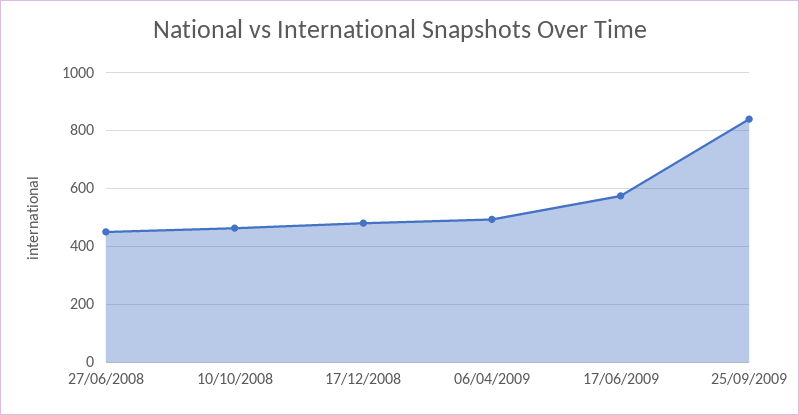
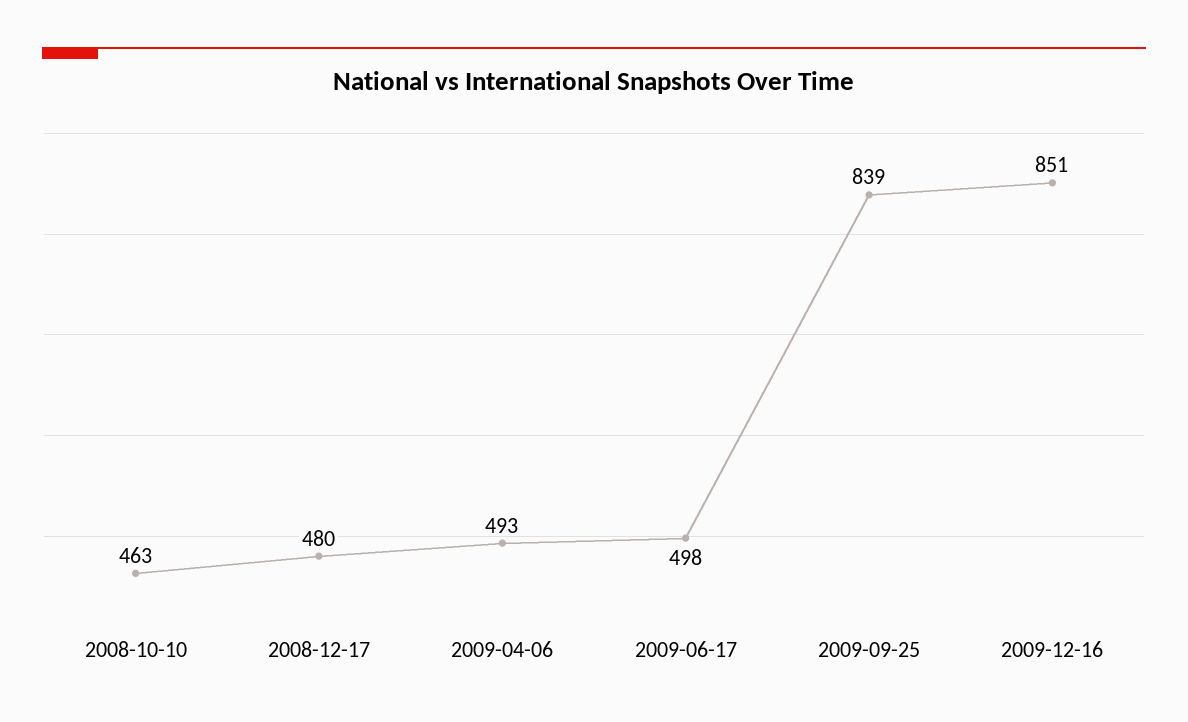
27/06/2008: 450 -> none
17/06/2009: 575 -> 498
2009-12-16: none -> 851

